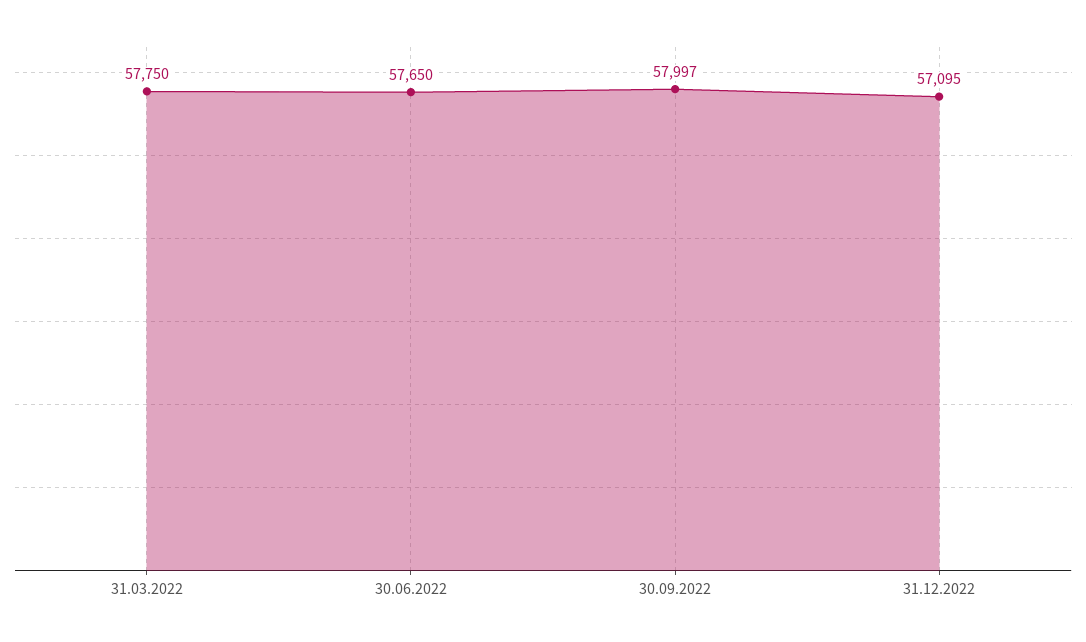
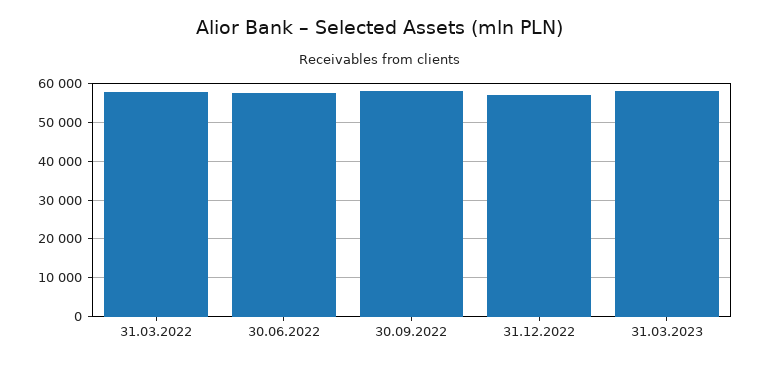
31.03.2023: none -> 58000

